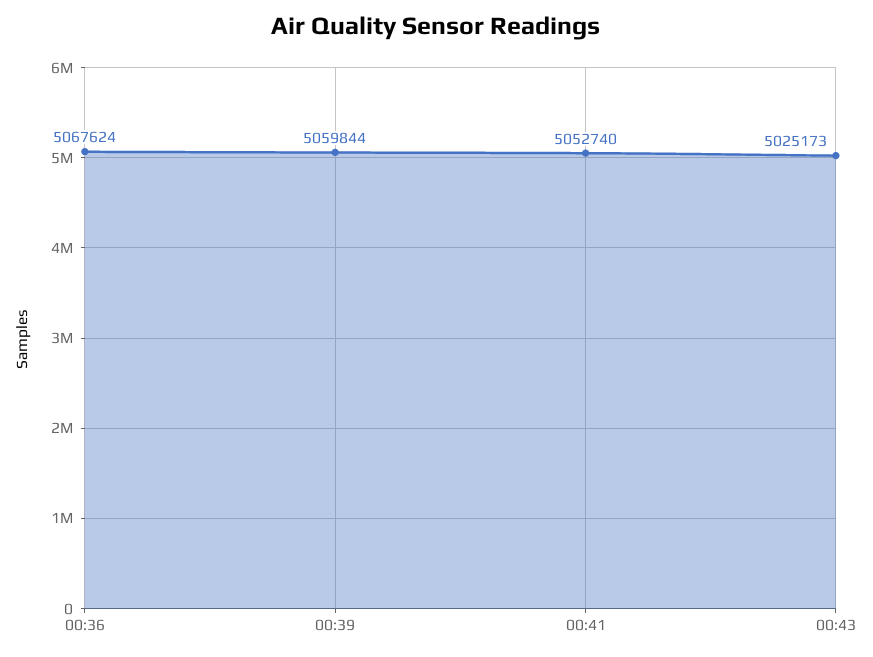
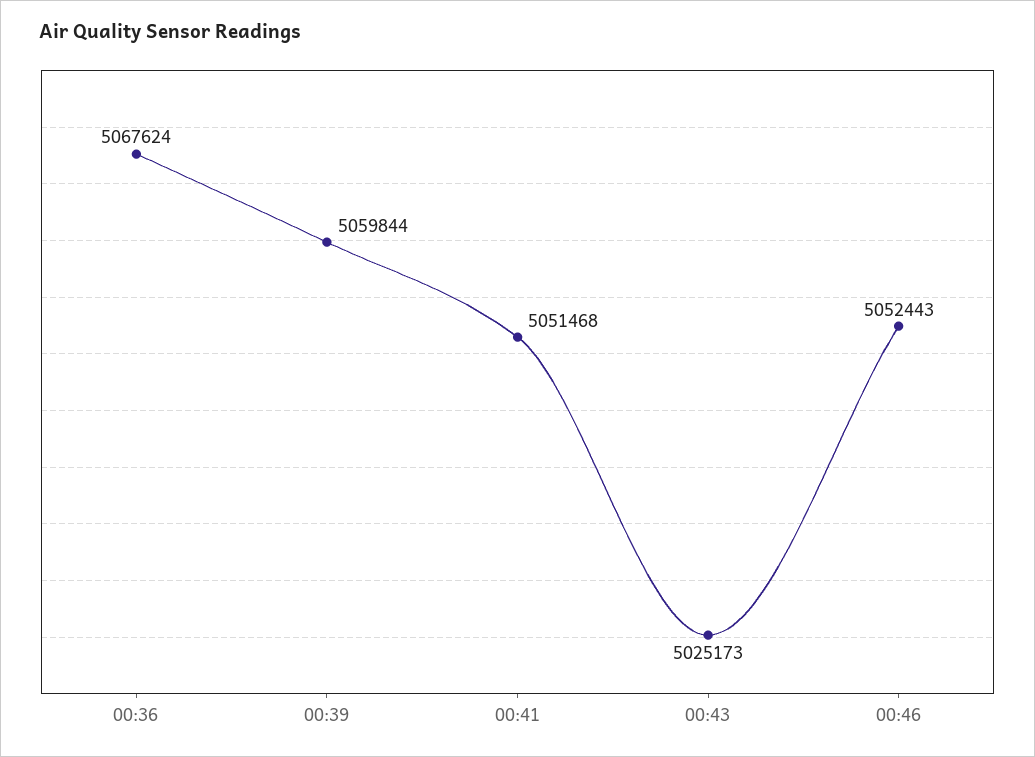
00:41: 5052740 -> 5051468
00:46: none -> 5052443

